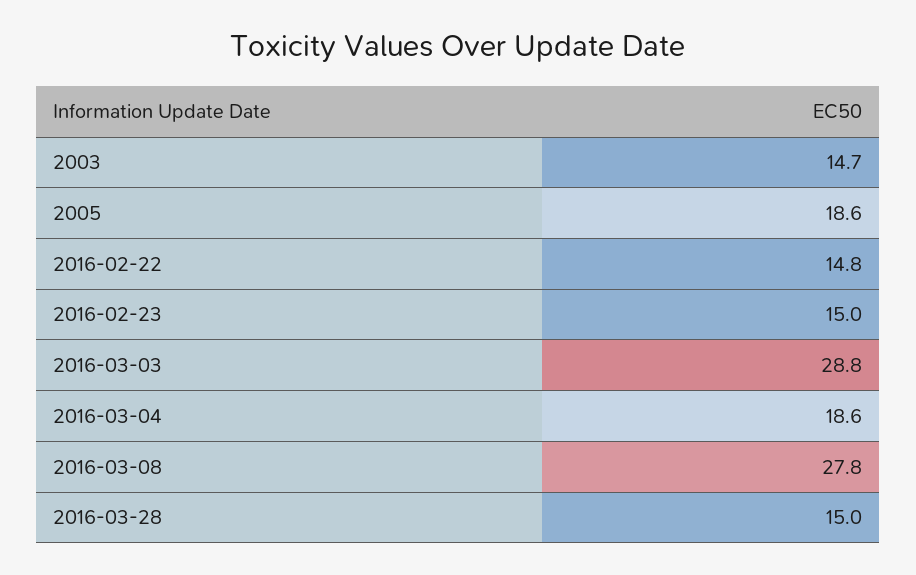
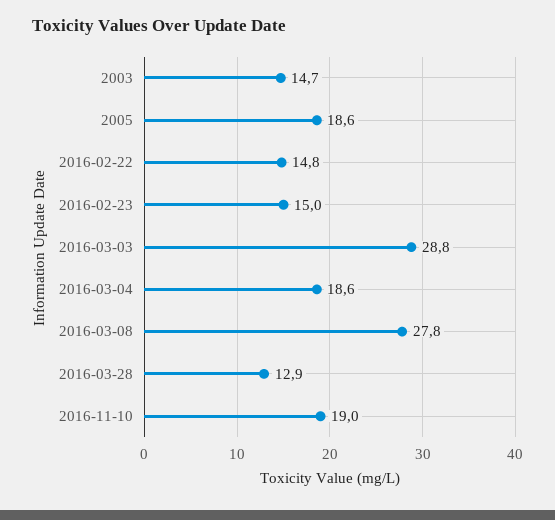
2016-03-28: 15 -> 12.9
2016-11-10: none -> 19

